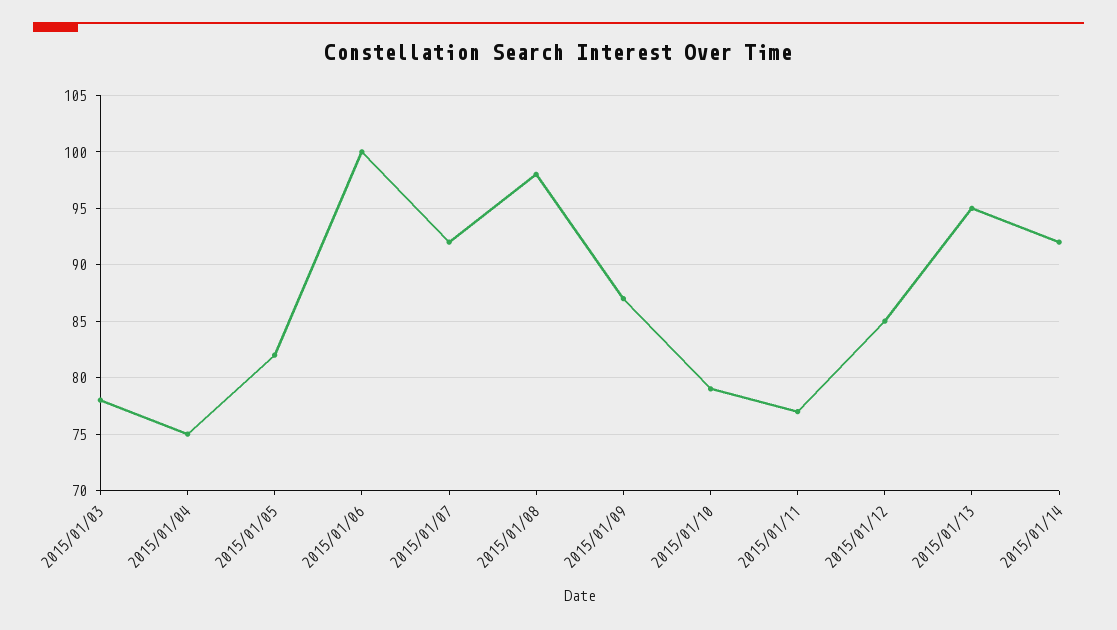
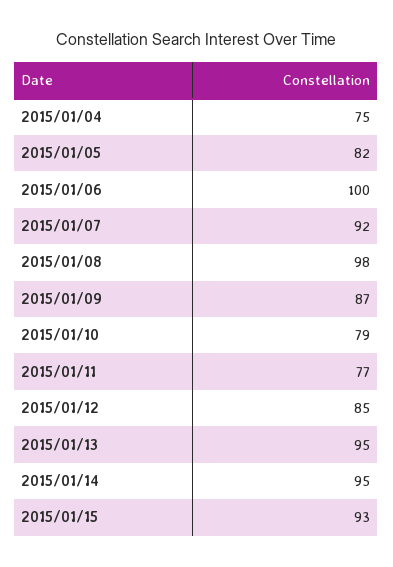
2015/01/03: 78 -> none
2015/01/14: 92 -> 95
2015/01/15: none -> 93

